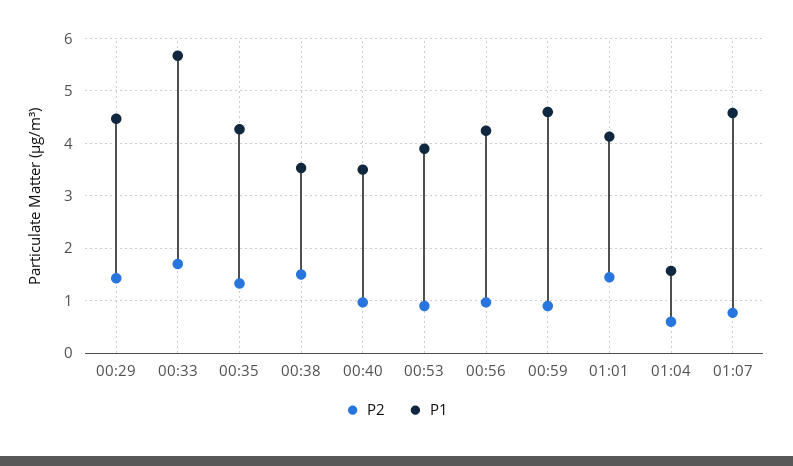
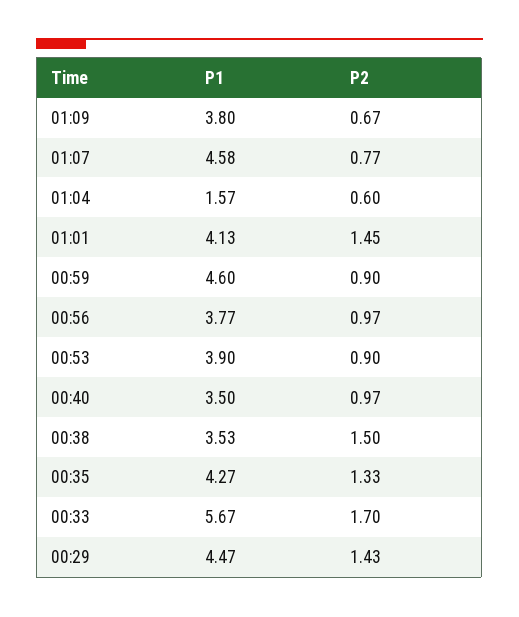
P1, 00:56: 4.2 -> 3.77
P1, 01:09: none -> 3.8
P2, 01:09: none -> 0.67

